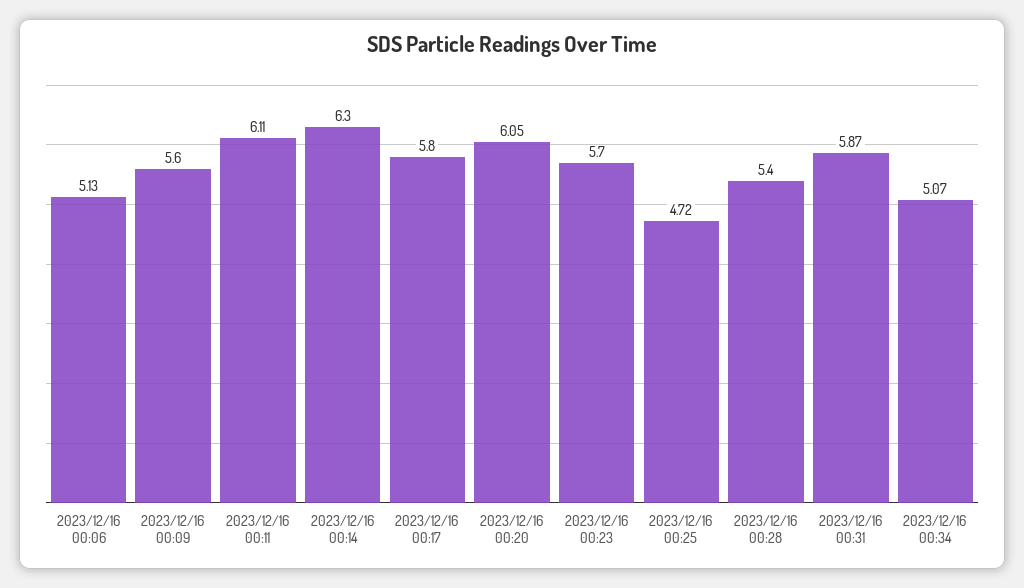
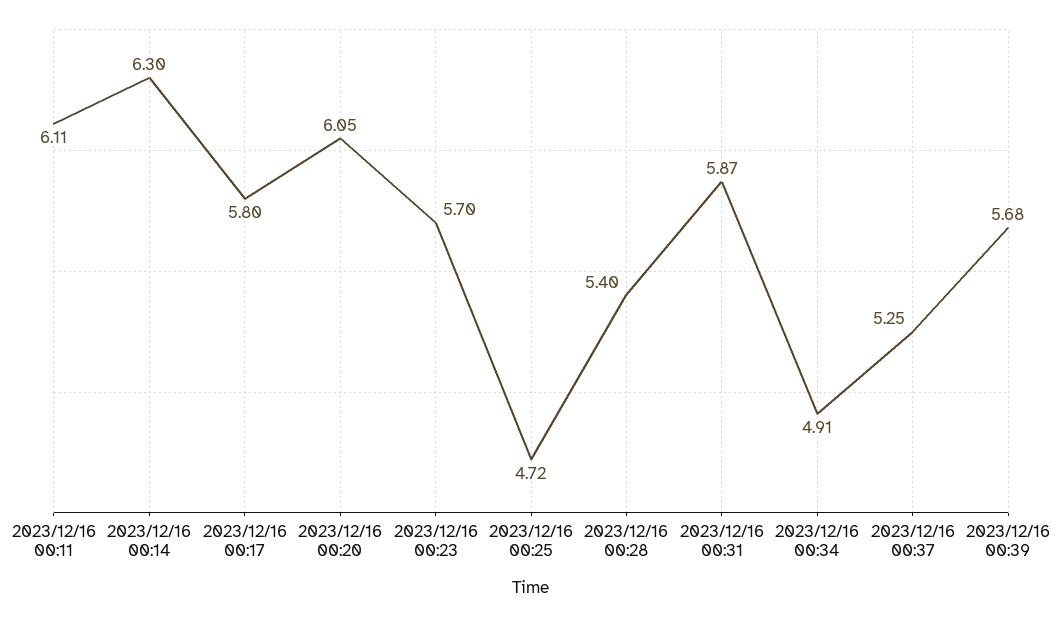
2023/12/16 00:06: 5.13 -> none
2023/12/16 00:09: 5.6 -> none
2023/12/16 00:34: 5.07 -> 4.91
2023/12/16 00:37: none -> 5.25
2023/12/16 00:39: none -> 5.68

